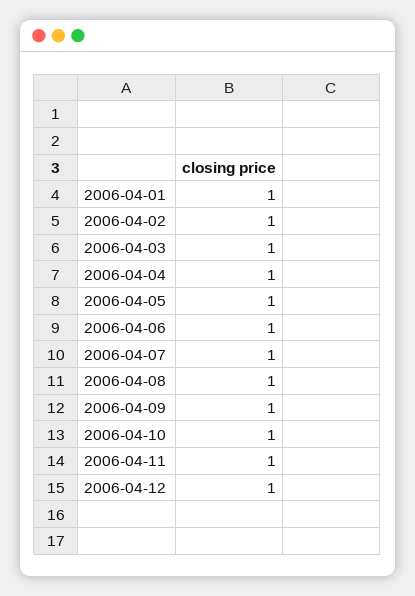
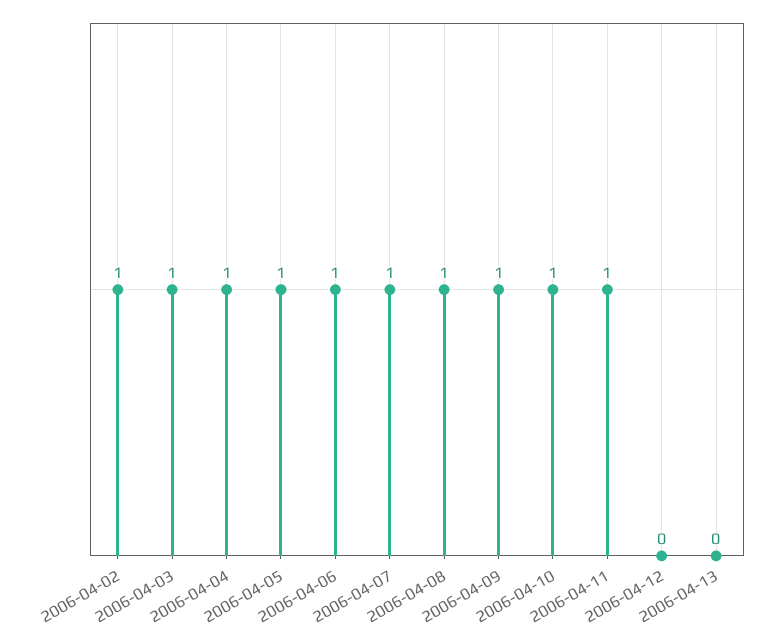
2006-04-01: 1 -> none
2006-04-12: 1 -> 0
2006-04-13: none -> 0

